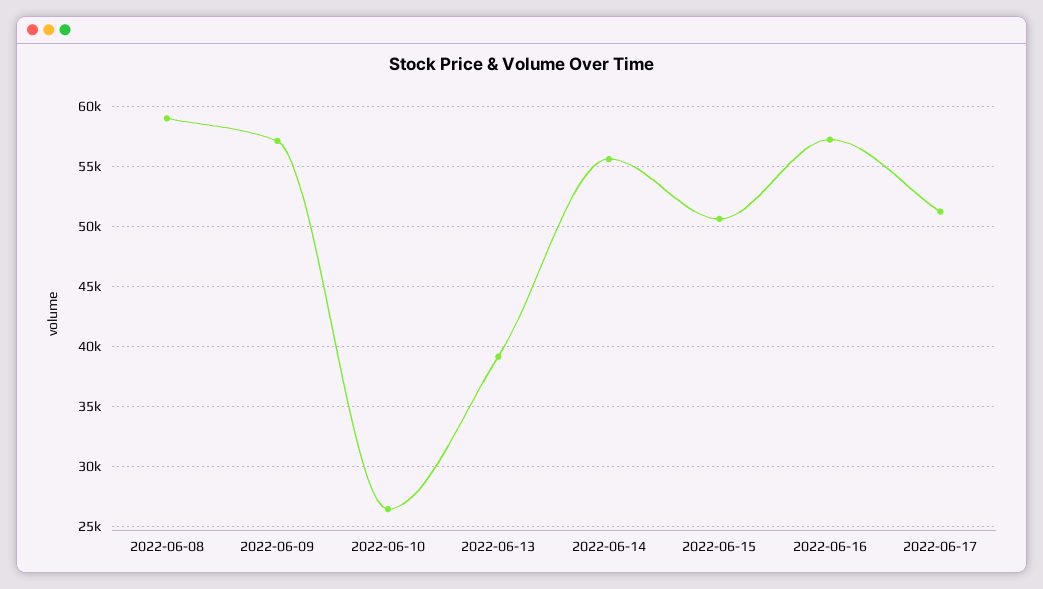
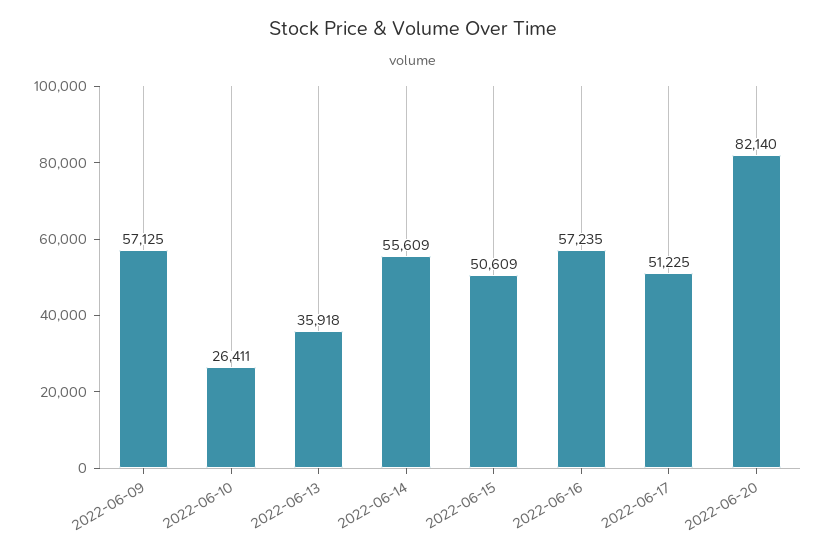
2022-06-08: 59000 -> none
2022-06-13: 39000 -> 35918
2022-06-20: none -> 82140

